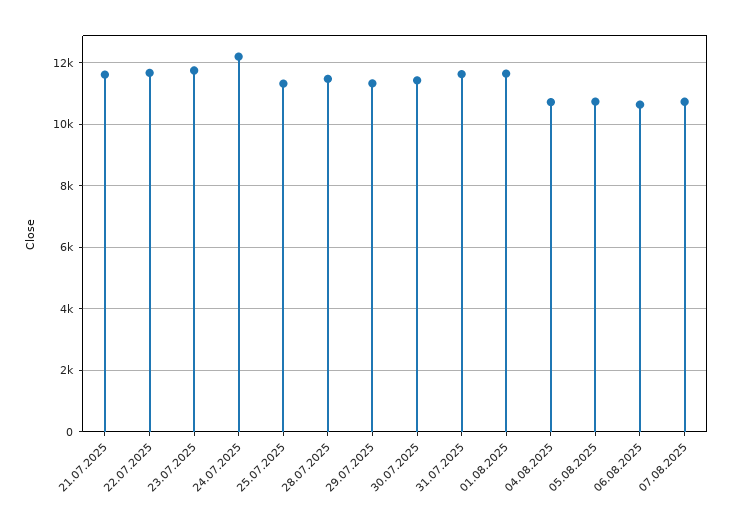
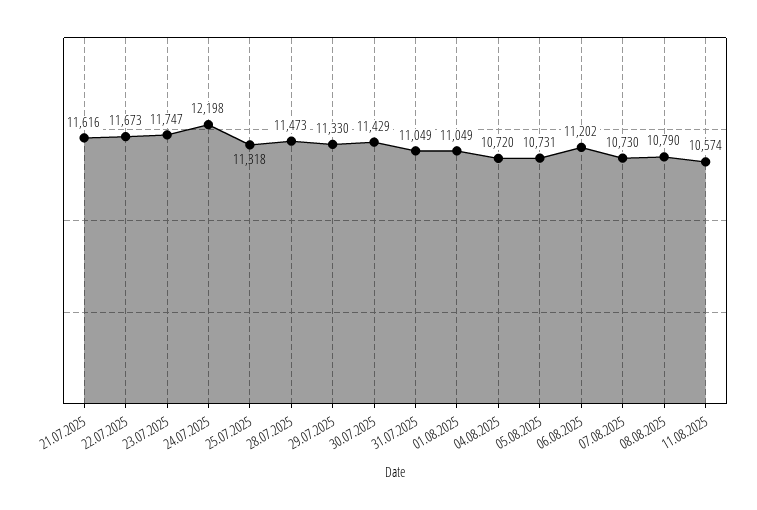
31.07.2025: 11600 -> 11049
01.08.2025: 11600 -> 11049
06.08.2025: 10600 -> 11202
08.08.2025: none -> 10790
11.08.2025: none -> 10574

